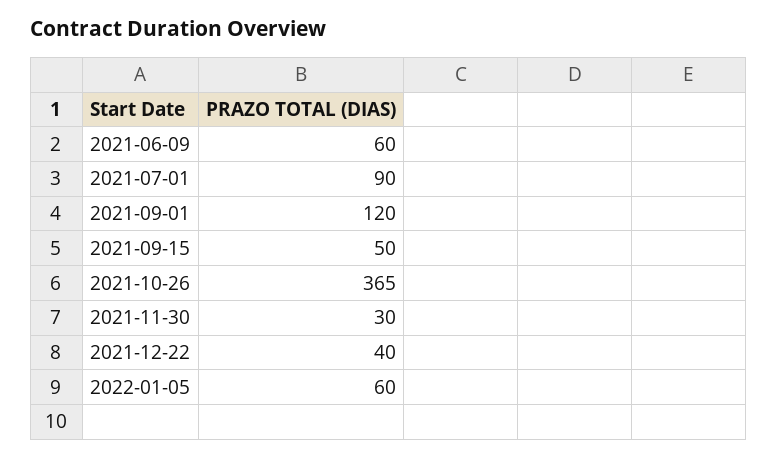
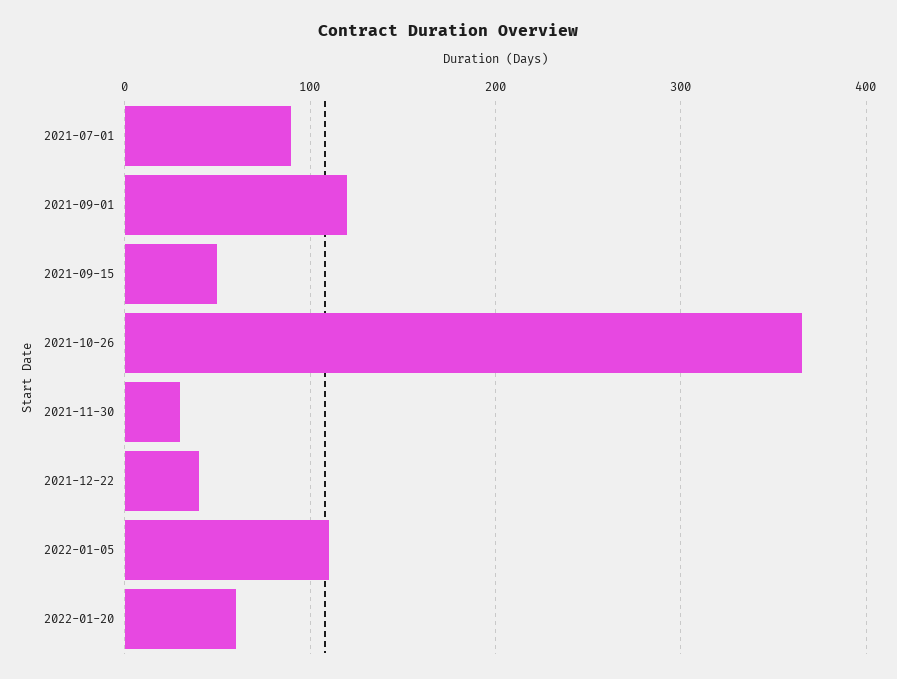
2021-06-09: 60 -> none
2022-01-05: 60 -> 110
2022-01-20: none -> 60

